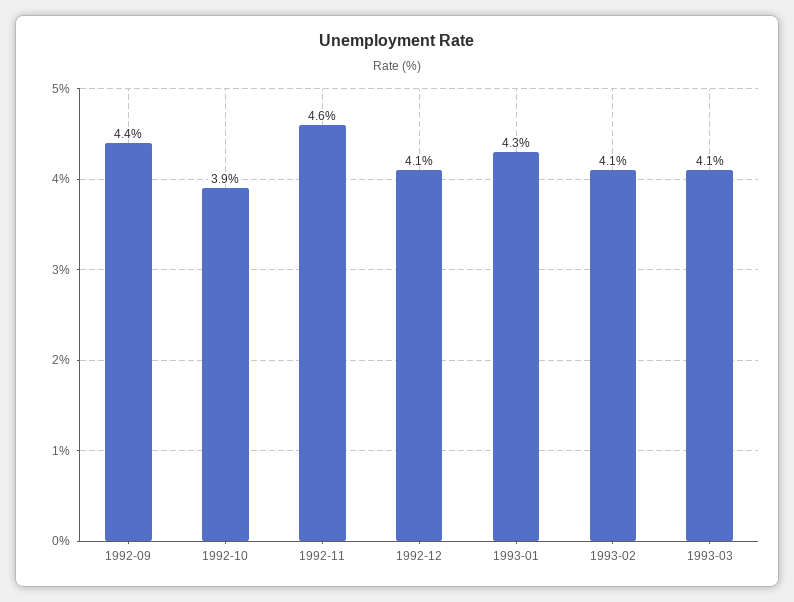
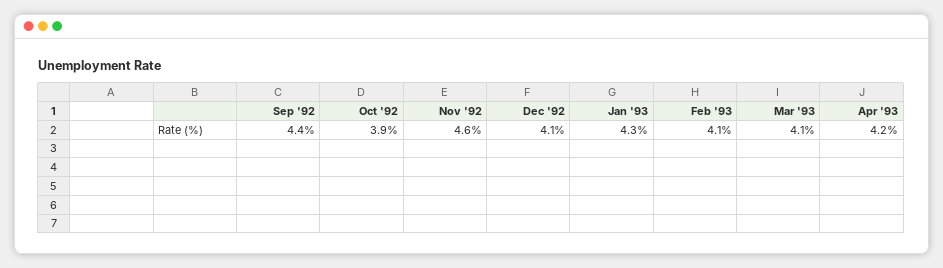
Apr '93: none -> 4.2

